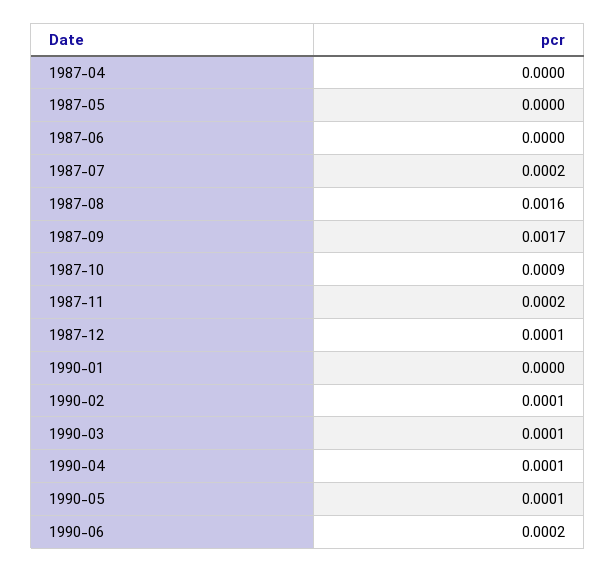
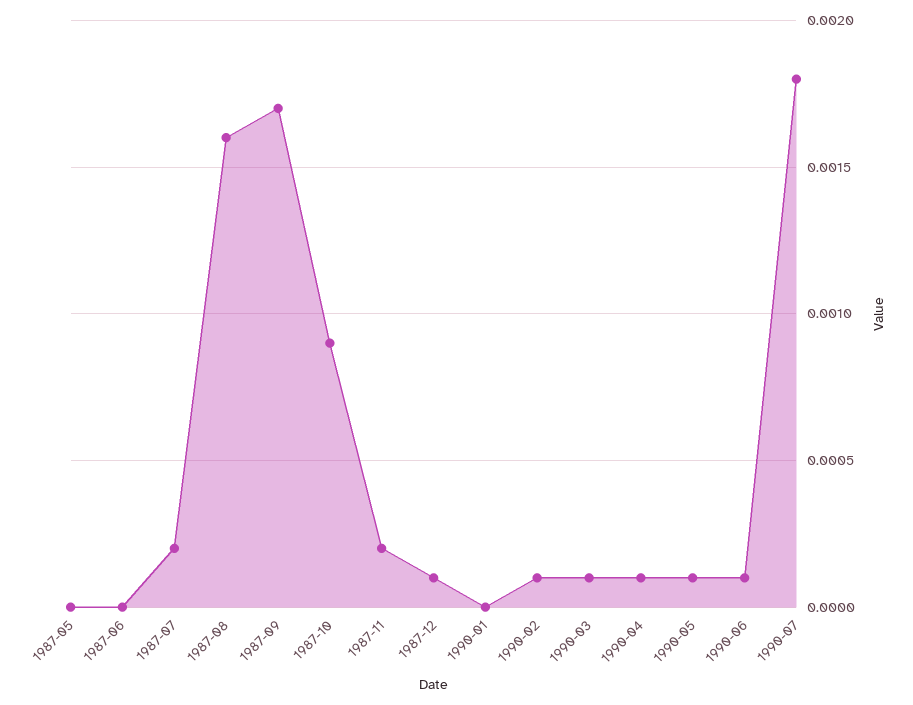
1987-04: 0 -> none
1990-06: 0.0002 -> 0.0001
1990-07: none -> 0.0018

